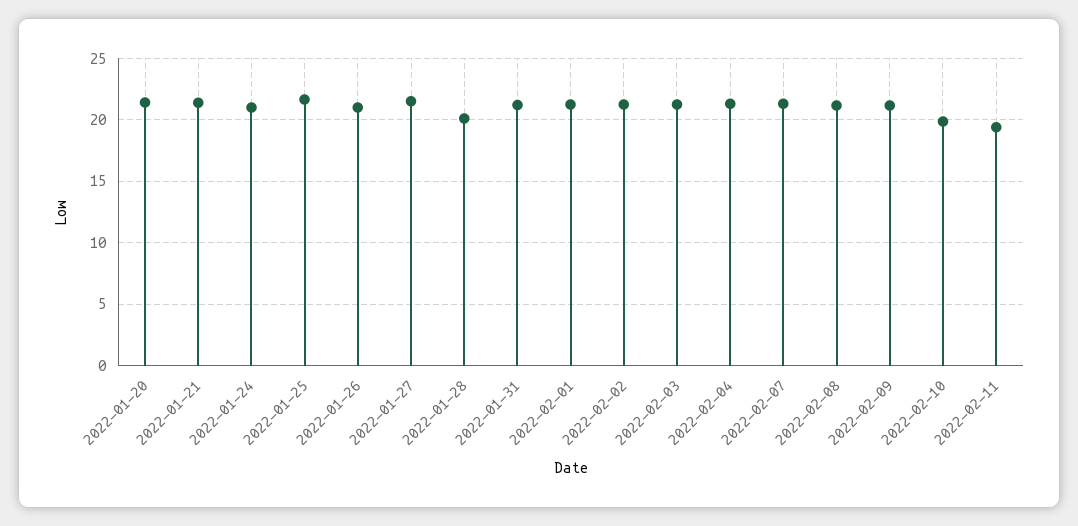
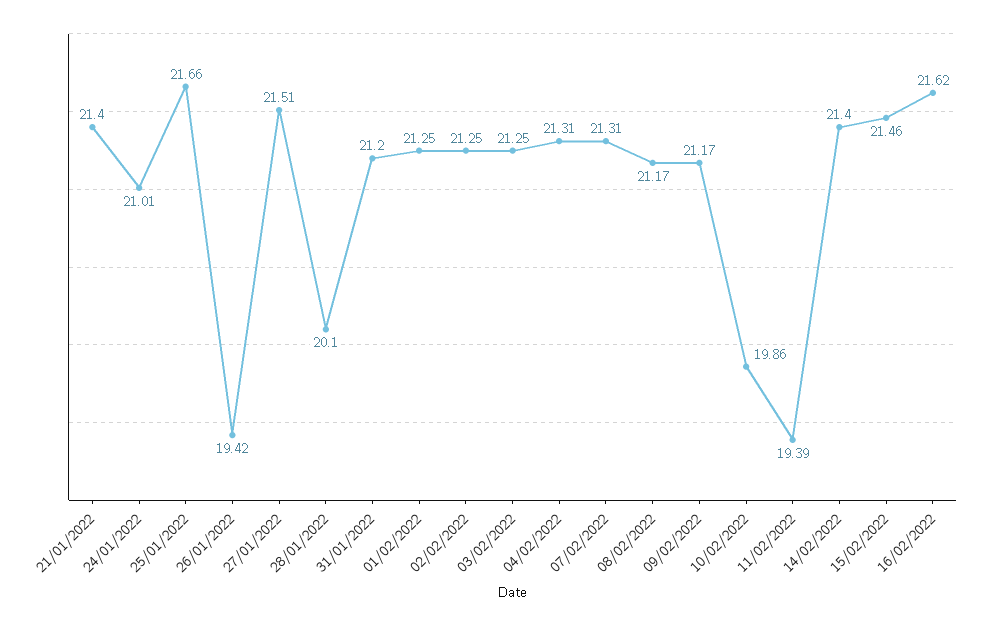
2022-01-20: 21.5 -> none
2022-01-26: 21 -> 19.42
14/02/2022: none -> 21.4
15/02/2022: none -> 21.46
16/02/2022: none -> 21.62

